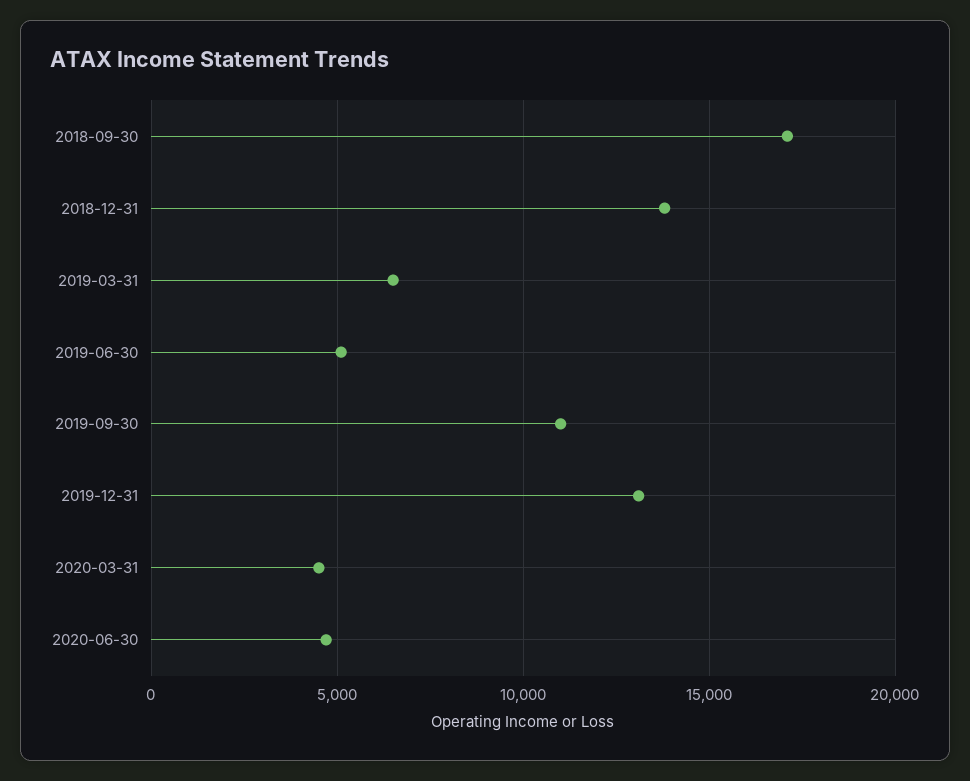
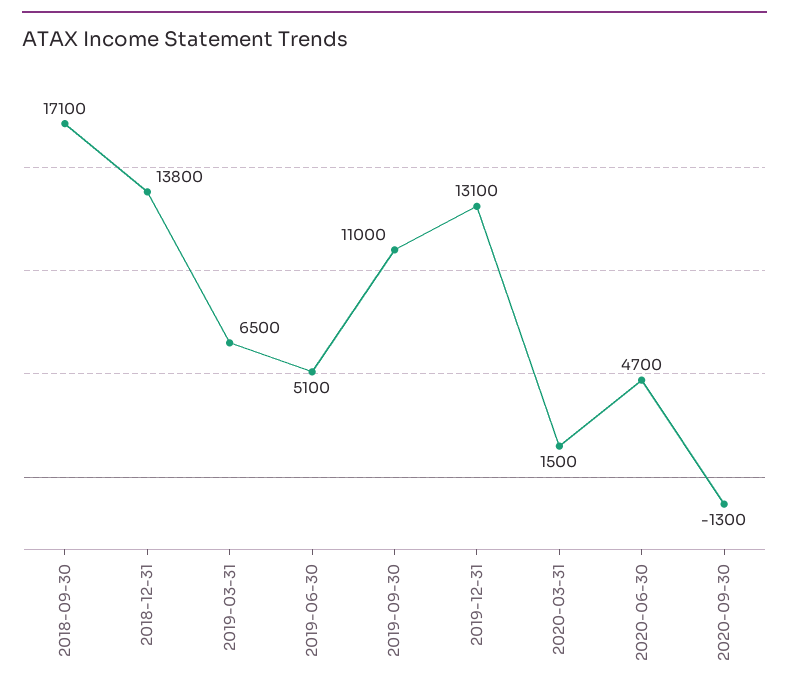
2020-03-31: 4500 -> 1500
2020-09-30: none -> -1300

